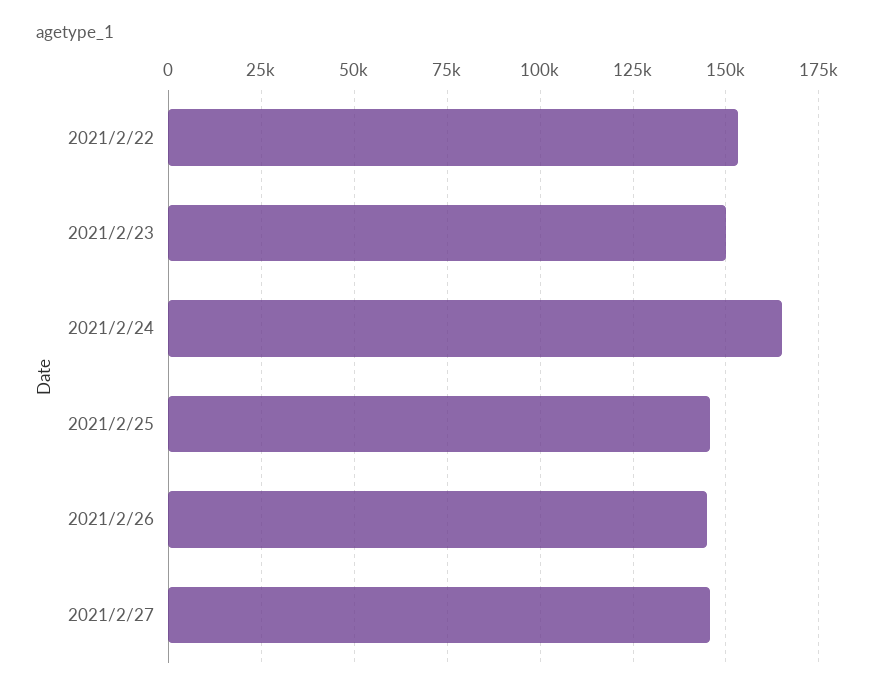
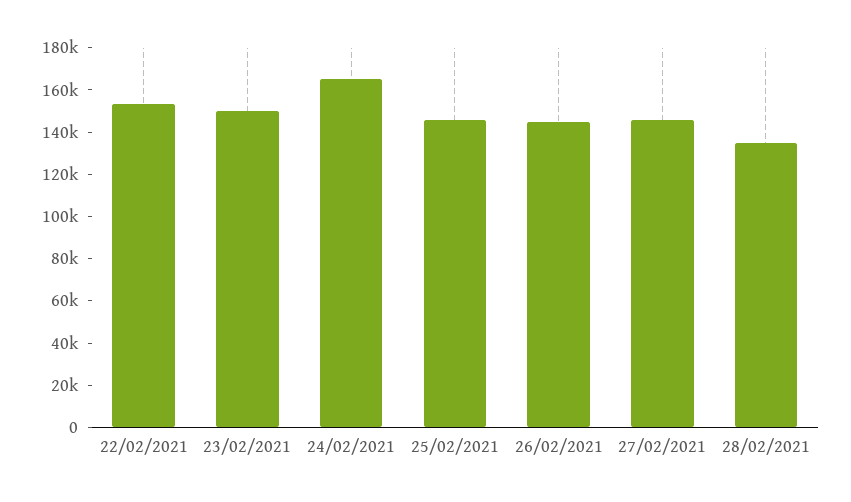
28/02/2021: none -> 135000

